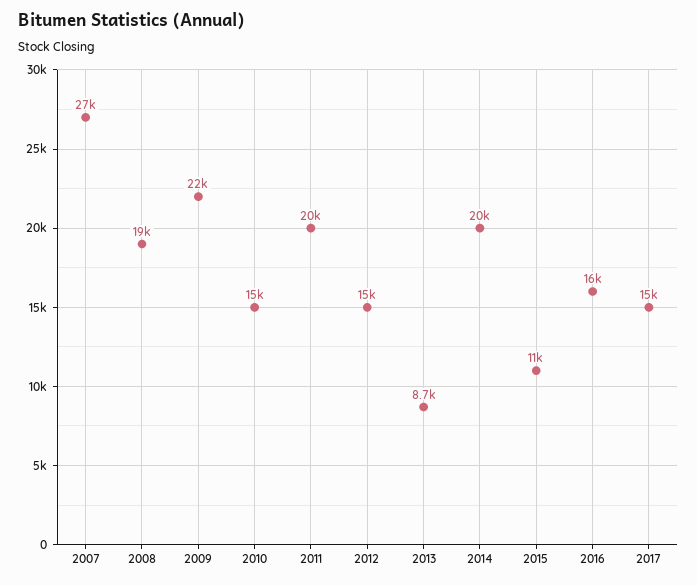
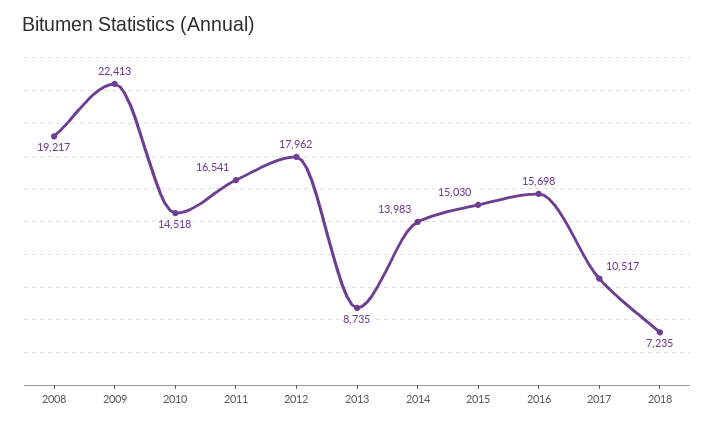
2007: 27000 -> none
2011: 20000 -> 16541
2012: 15000 -> 17962
2014: 20000 -> 13983
2015: 11000 -> 15030
2017: 15000 -> 10517
2018: none -> 7235

